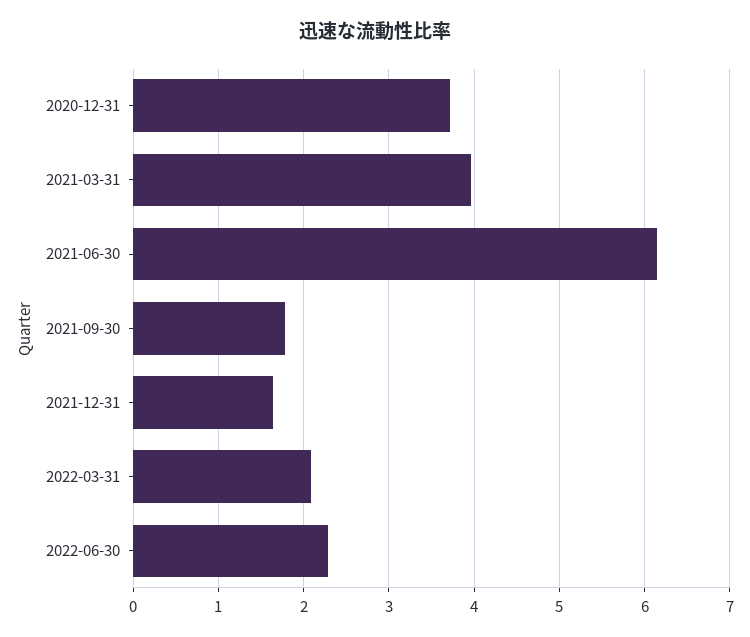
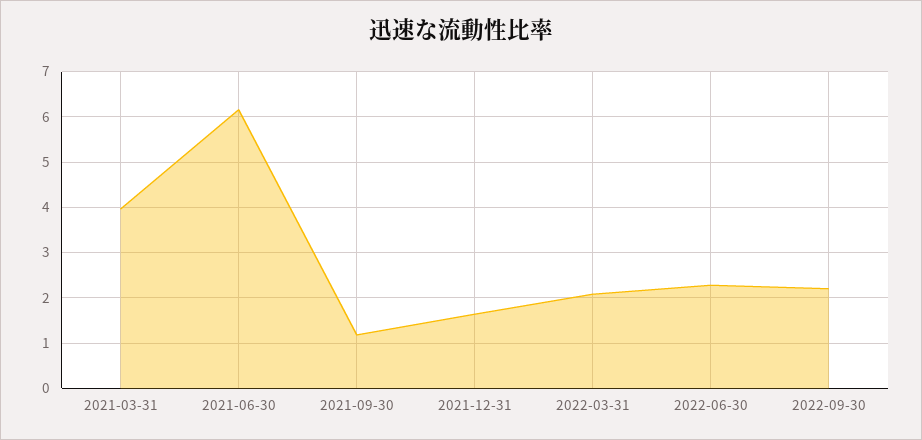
2020-12-31: 3.7 -> none
2021-09-30: 1.8 -> 1.2
2022-09-30: none -> 2.2

